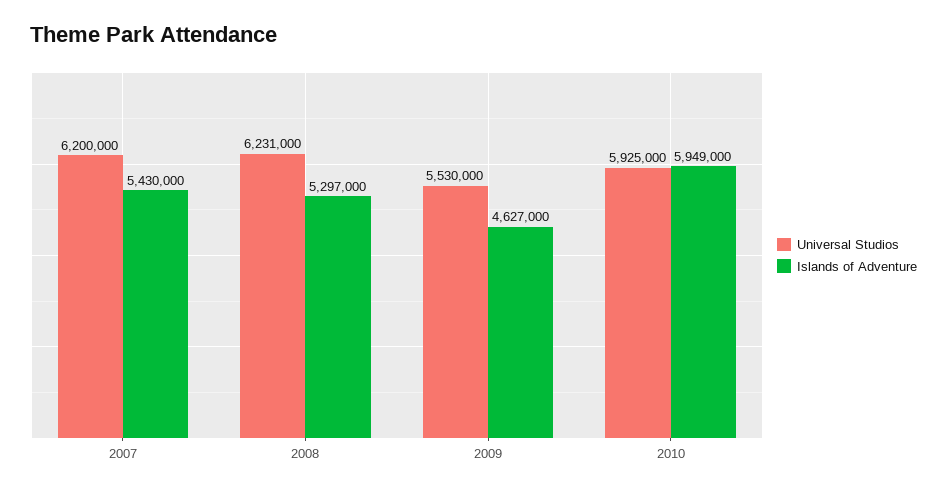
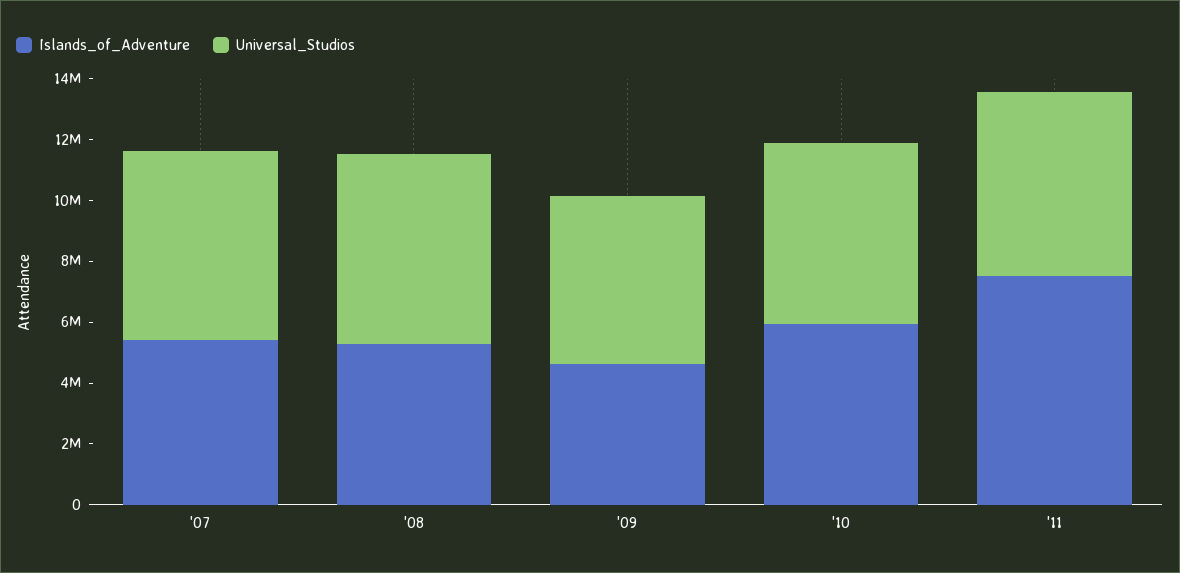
Islands of Adventure, '11: none -> 7500000
Universal Studios, '11: none -> 6000000

